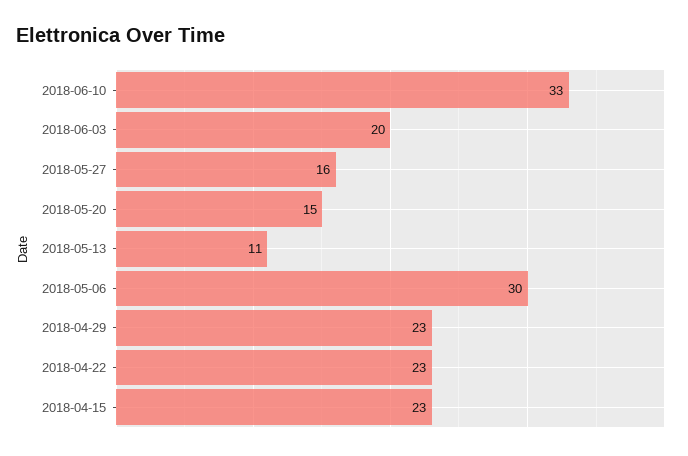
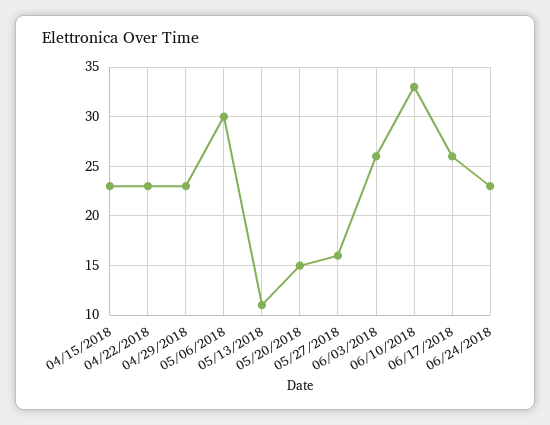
2018-06-03: 20 -> 26
06/17/2018: none -> 26
06/24/2018: none -> 23

